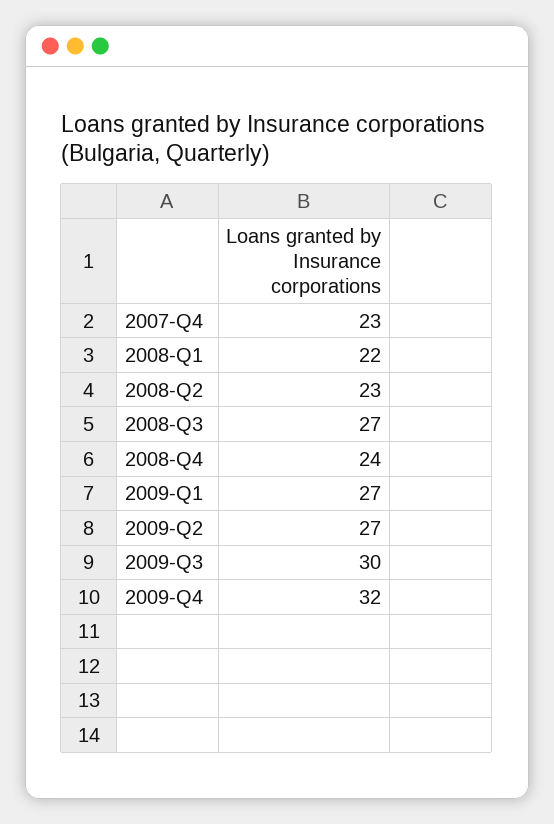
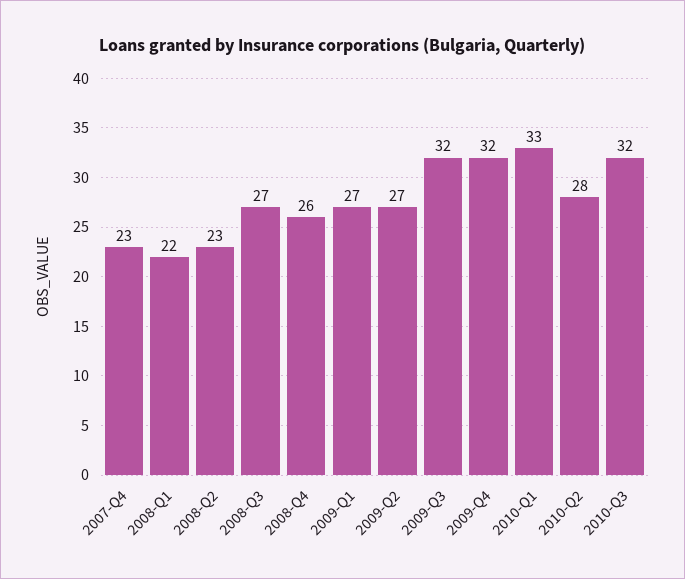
2008-Q4: 24 -> 26
2009-Q3: 30 -> 32
2010-Q1: none -> 33
2010-Q2: none -> 28
2010-Q3: none -> 32

